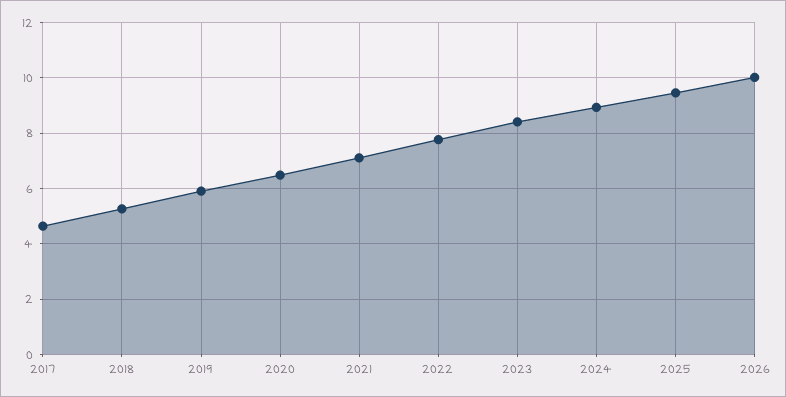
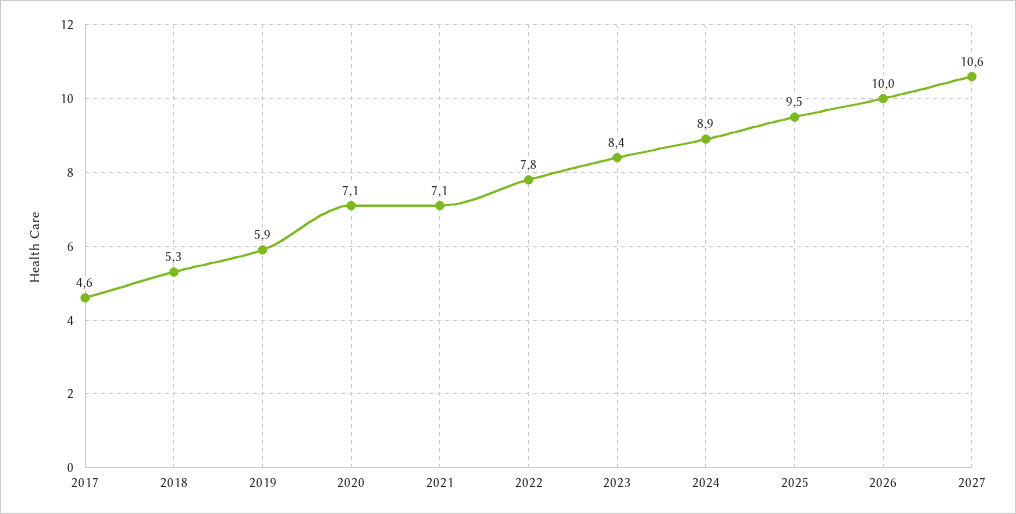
2020: 6.5 -> 7.1
2027: none -> 10.6

